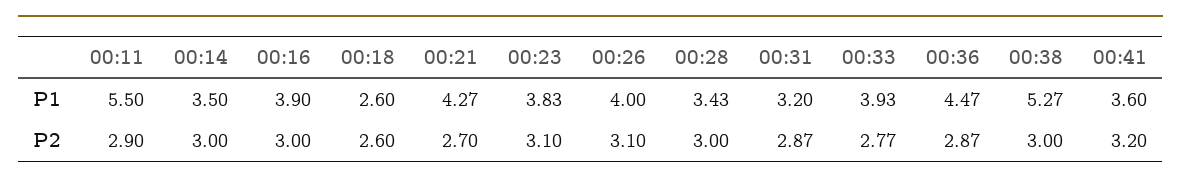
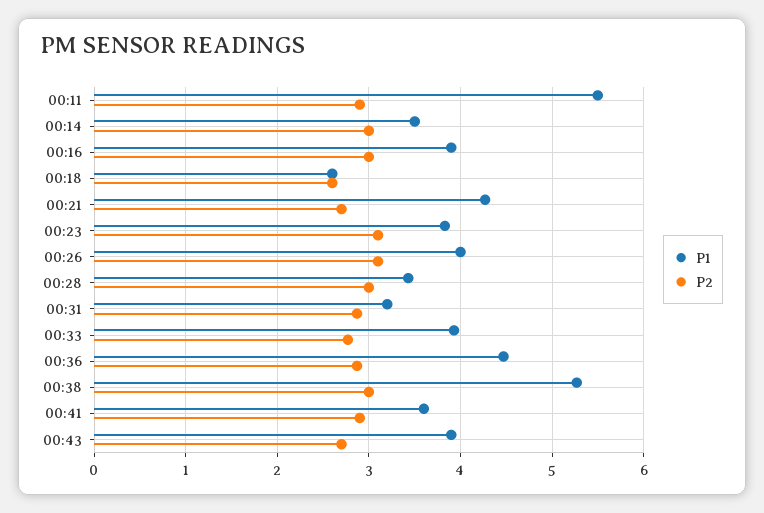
P2, 00:41: 3.2 -> 2.9
P1, 00:43: none -> 3.9
P2, 00:43: none -> 2.7

